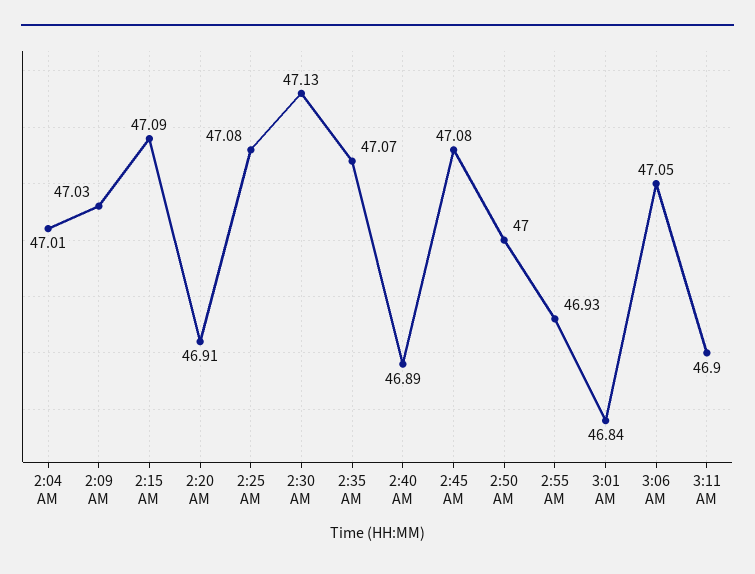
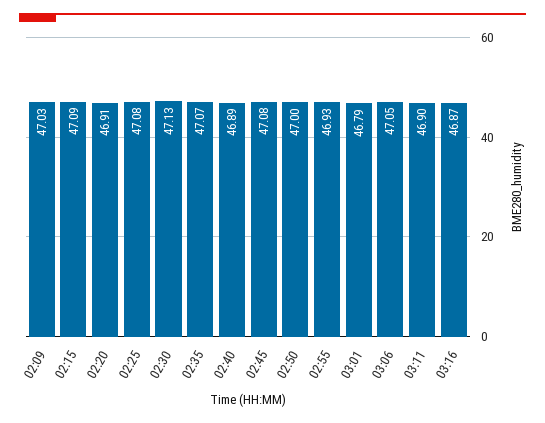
2:04 AM: 47.01 -> none
3:01 AM: 46.84 -> 46.79
03:16: none -> 46.87

